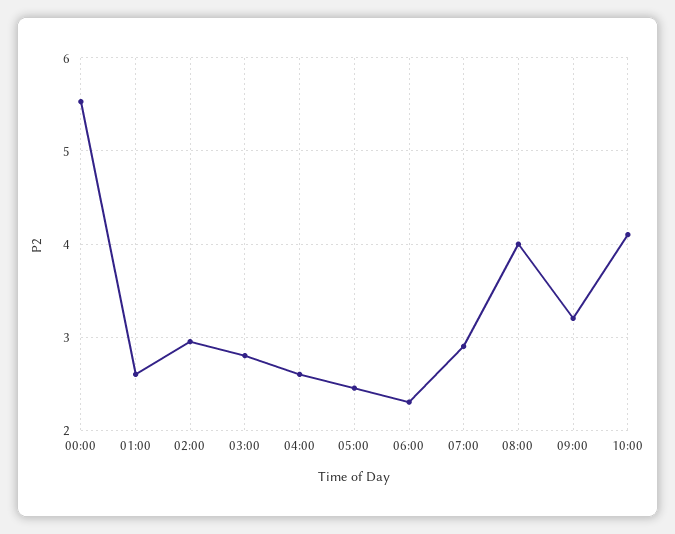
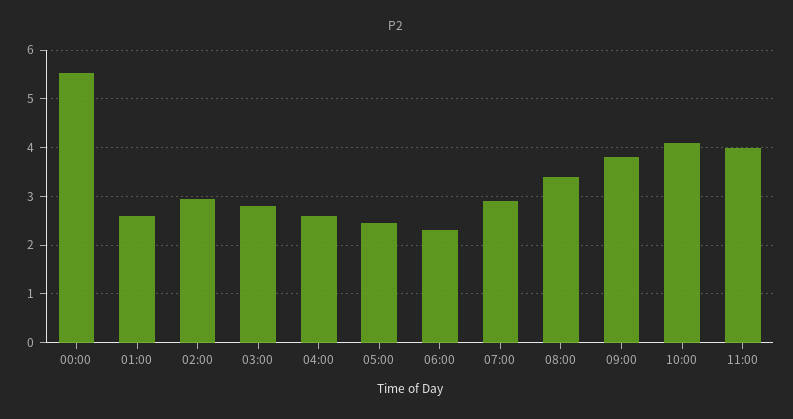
08:00: 4 -> 3.4
09:00: 3.2 -> 3.8
11:00: none -> 4

